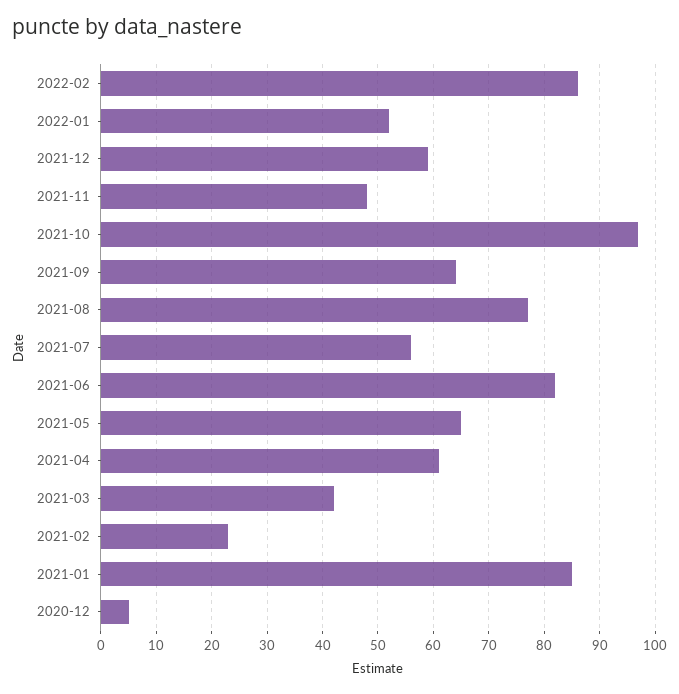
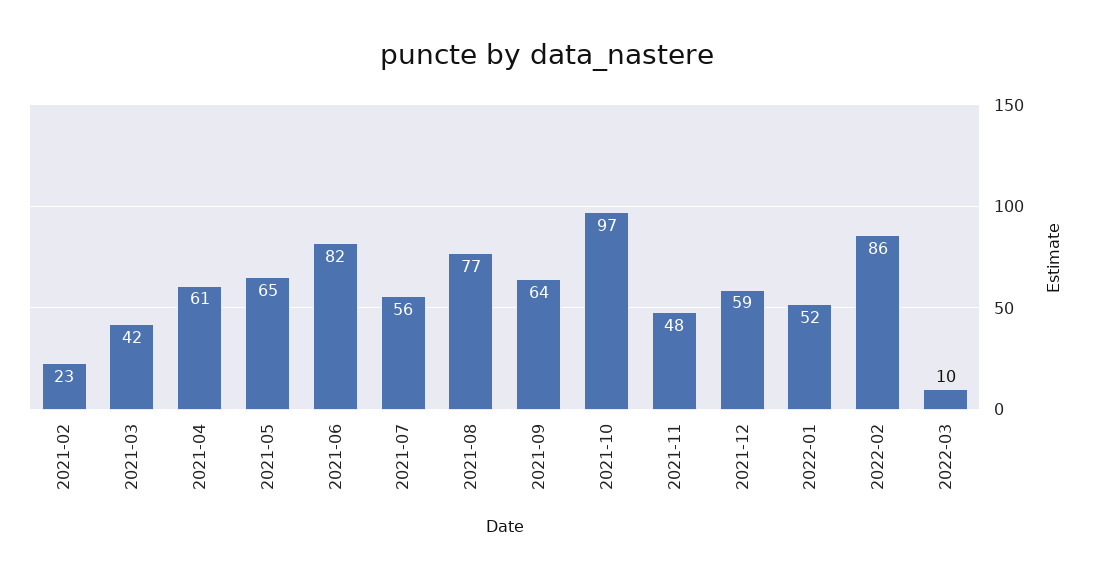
2021-01: 85 -> none
2020-12: 5 -> none
2022-03: none -> 10

